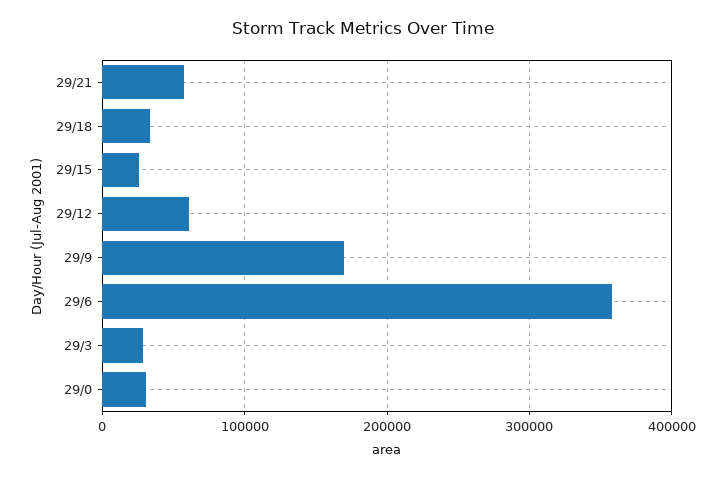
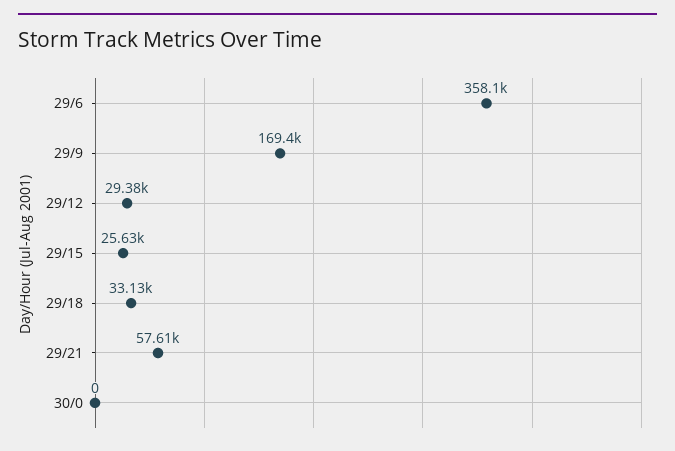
29/12: 60000 -> 29380
29/3: 30000 -> none
29/0: 30000 -> none
30/0: none -> 0

